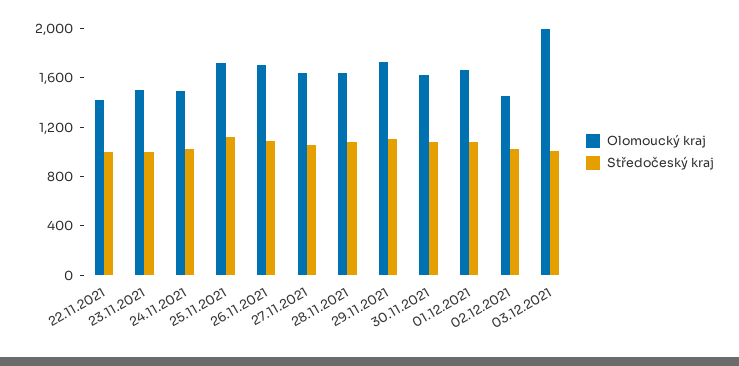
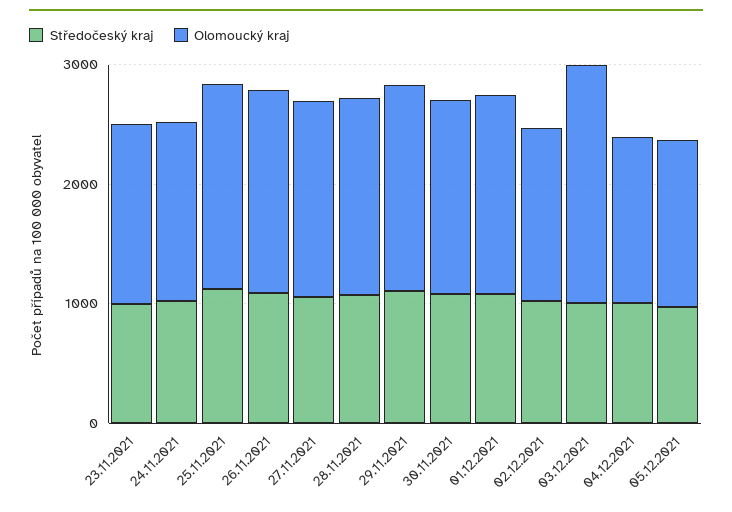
Olomoucký kraj, 22.11.2021: 1400 -> none
Středočeský kraj, 22.11.2021: 1000 -> none
Středočeský kraj, 04.12.2021: none -> 1000
Olomoucký kraj, 04.12.2021: none -> 1400
Středočeský kraj, 05.12.2021: none -> 1000
Olomoucký kraj, 05.12.2021: none -> 1400

